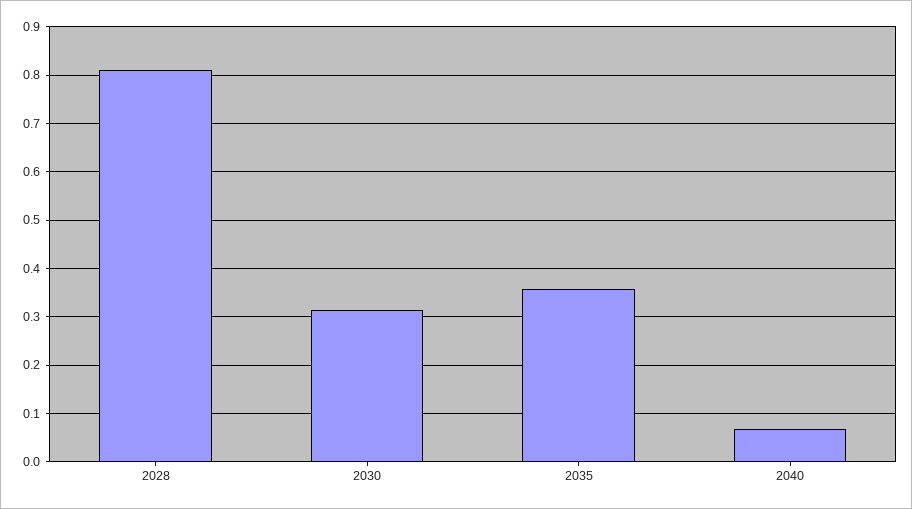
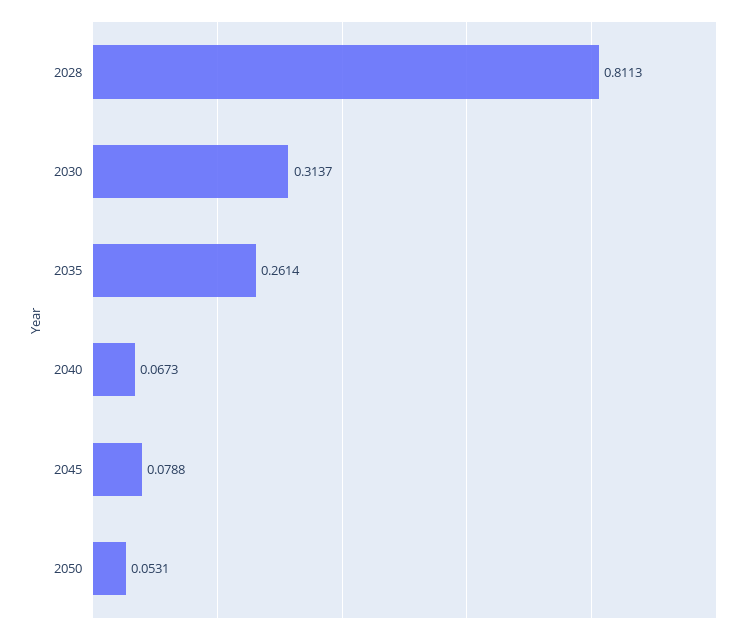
2035: 0.36 -> 0.2614
2045: none -> 0.0788
2050: none -> 0.0531

